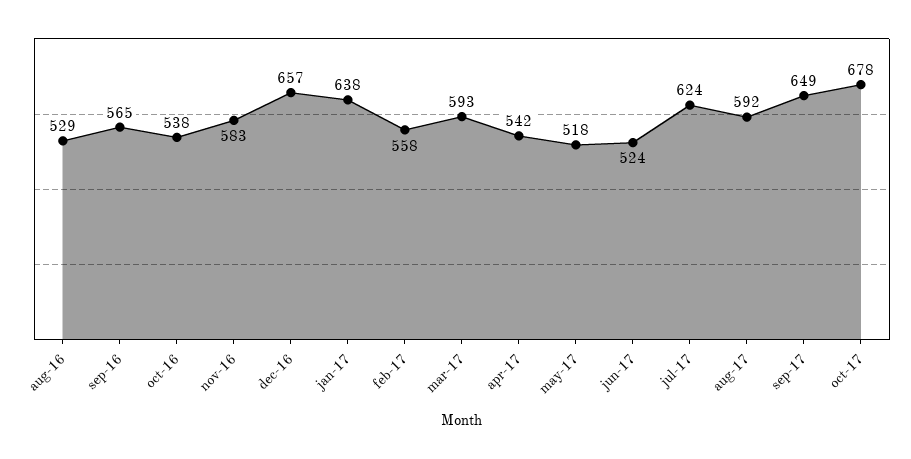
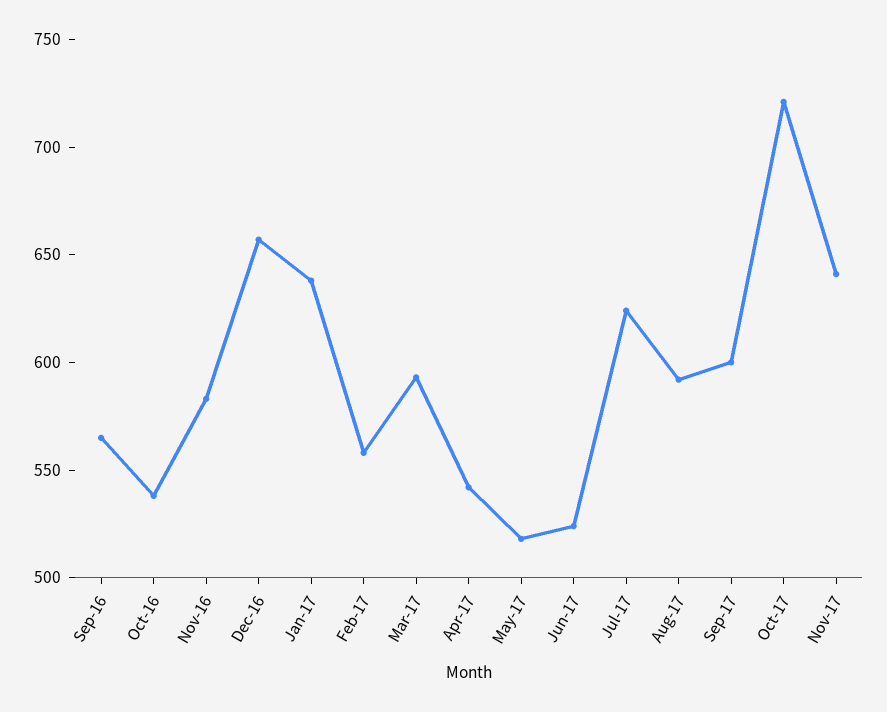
aug-16: 529 -> none
sep-17: 649 -> 600
oct-17: 678 -> 720
Nov-17: none -> 640

